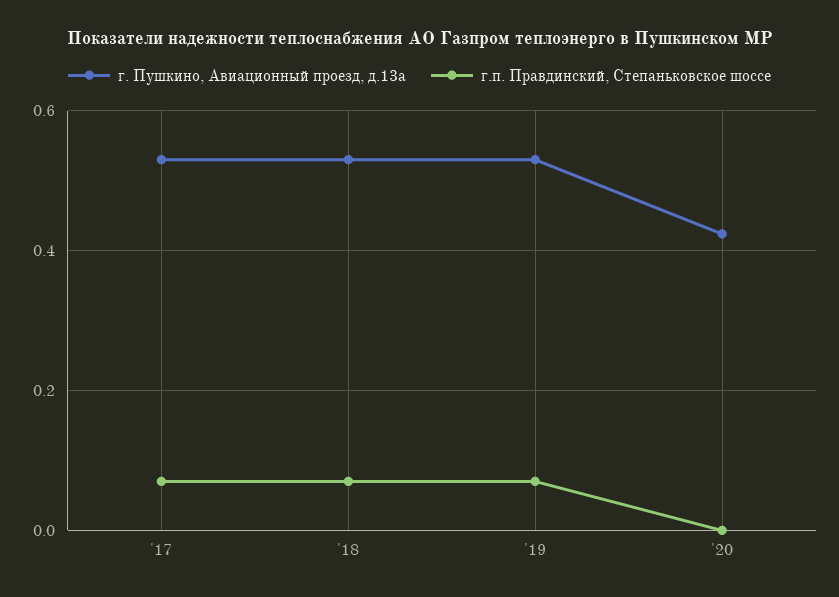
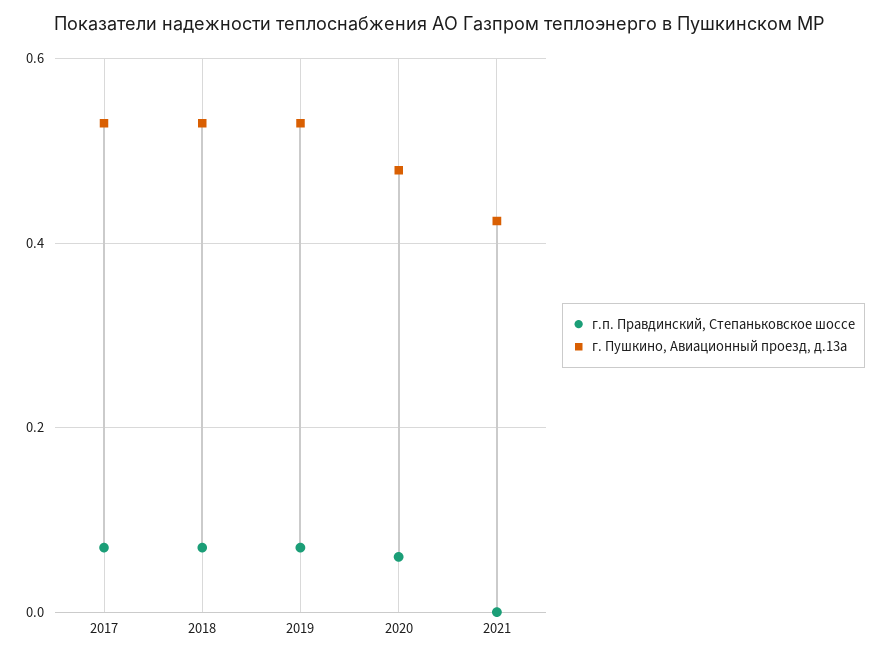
г. Пушкино, Авиационный проезд, д.13а, '20: 0.42 -> 0.48
г.п. Правдинский, Степаньковское шоссе, '20: 0 -> 0.06
г.п. Правдинский, Степаньковское шоссе, 2021: none -> 0
г. Пушкино, Авиационный проезд, д.13а, 2021: none -> 0.42

